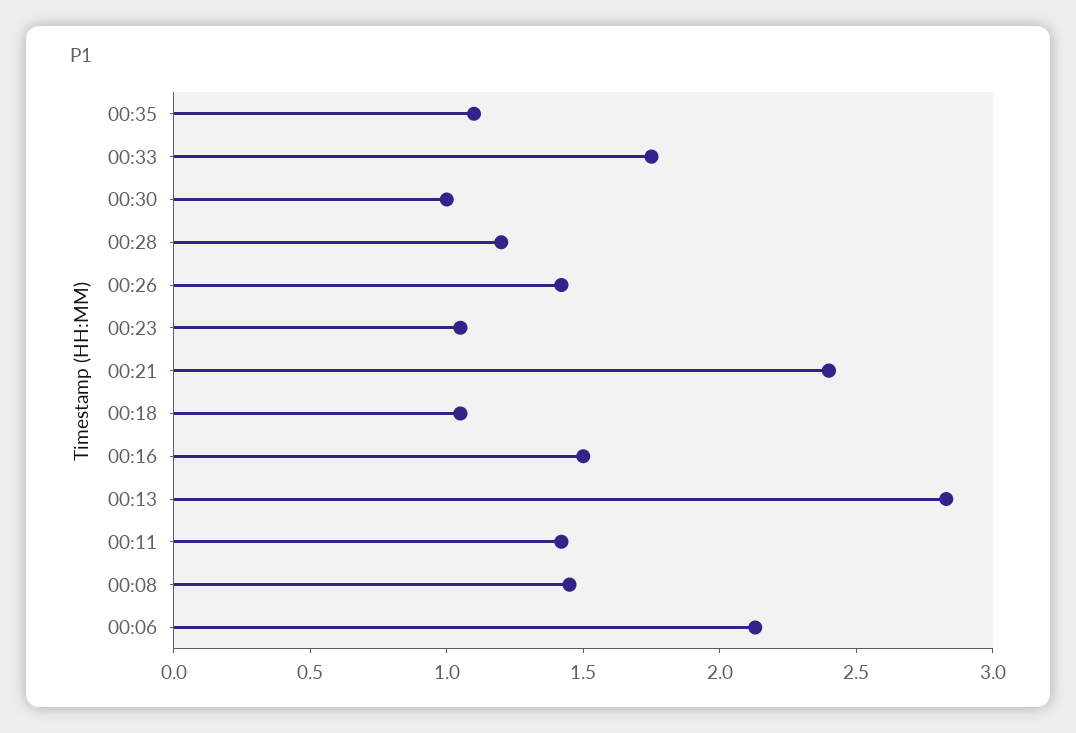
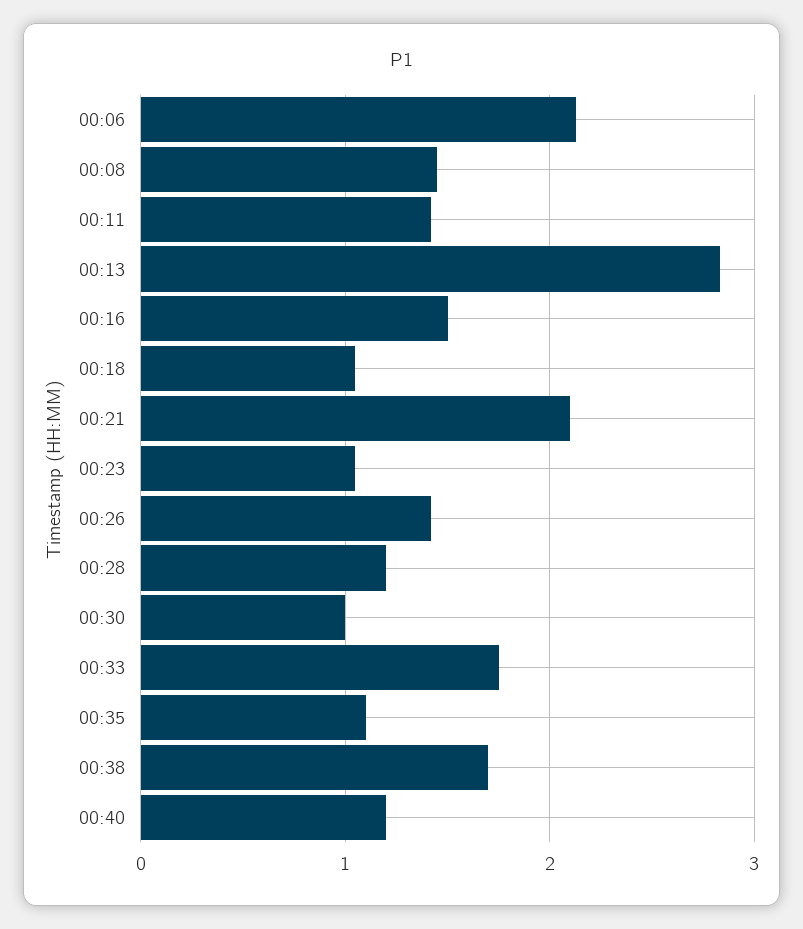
00:21: 2.4 -> 2.1
00:38: none -> 1.7
00:40: none -> 1.2

